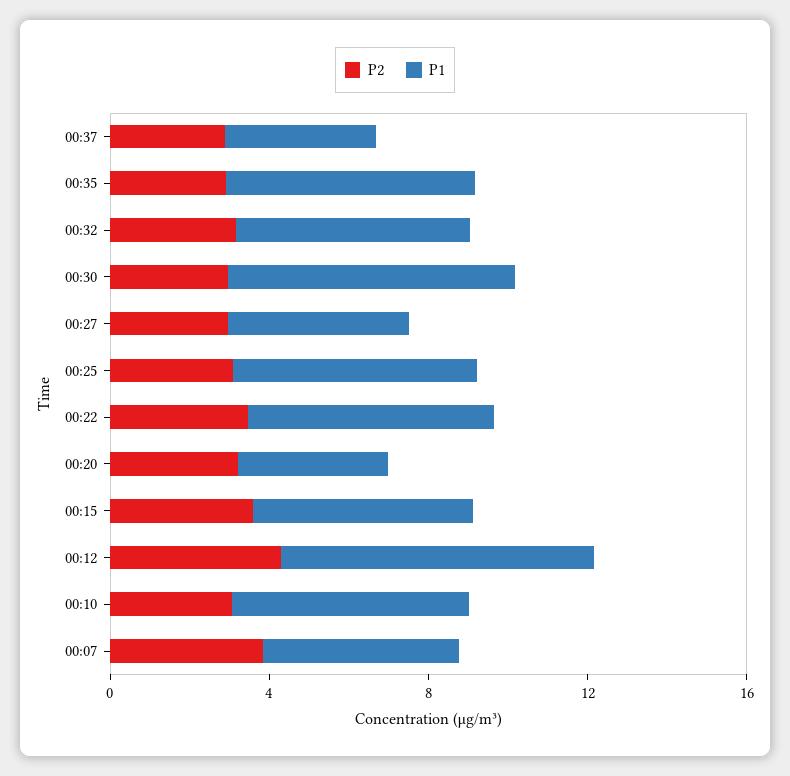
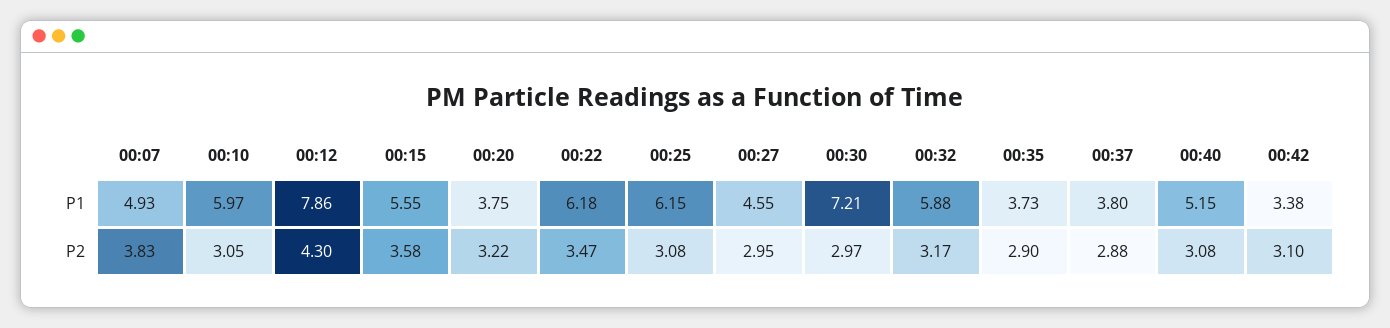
P1, 00:35: 6 -> 3.73
P1, 00:40: none -> 5.15
P1, 00:42: none -> 3.38
P2, 00:40: none -> 3.08
P2, 00:42: none -> 3.1

